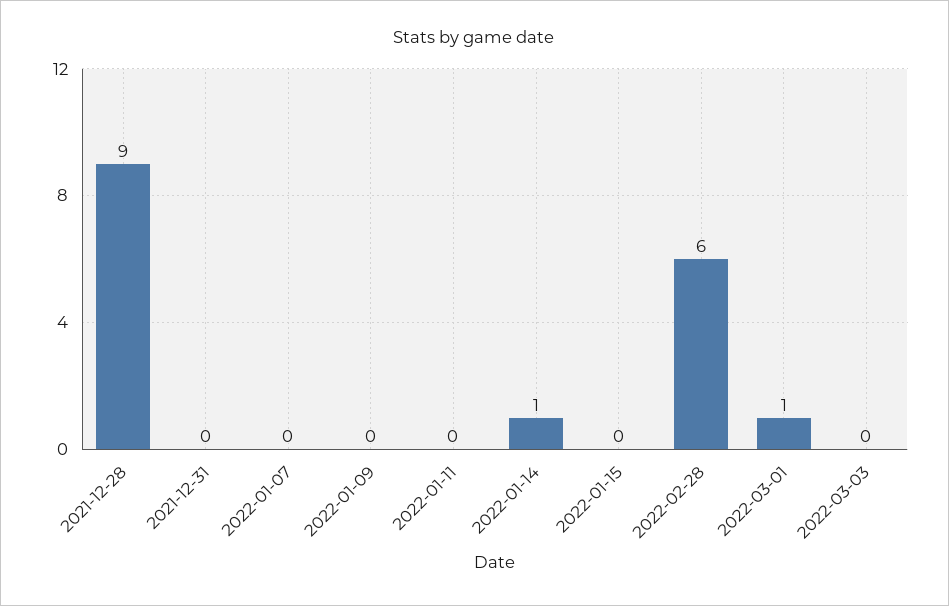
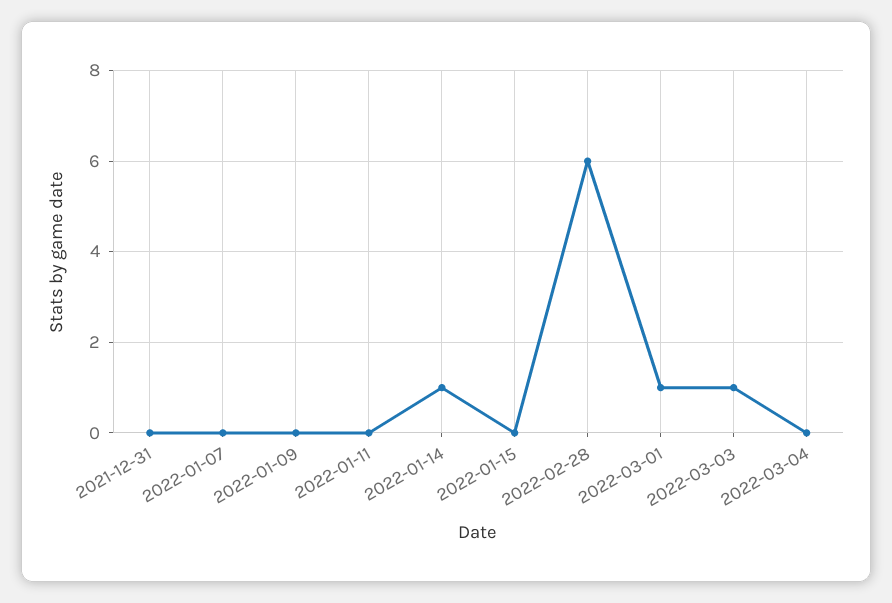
2021-12-28: 9 -> none
2022-03-03: 0 -> 1
2022-03-04: none -> 0

